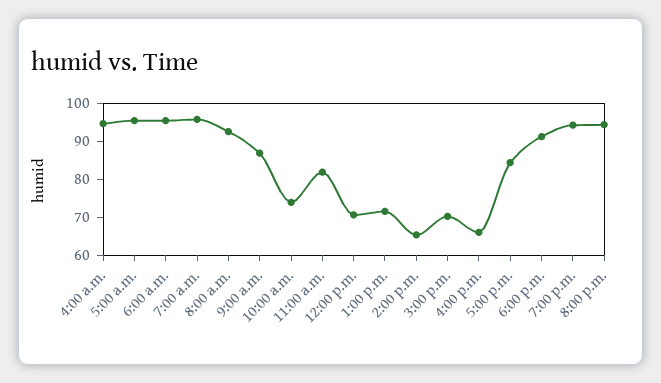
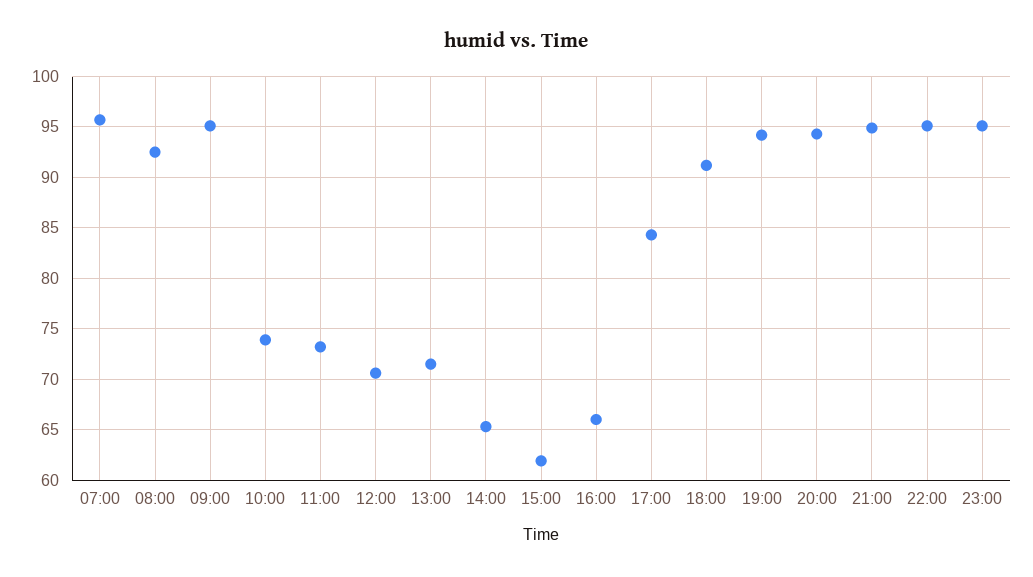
4:00 a.m.: 95 -> none
5:00 a.m.: 95 -> none
6:00 a.m.: 95 -> none
9:00 a.m.: 87.5 -> 95
11:00 a.m.: 82.5 -> 73
3:00 p.m.: 70 -> 62
21:00: none -> 95
22:00: none -> 95
23:00: none -> 95

